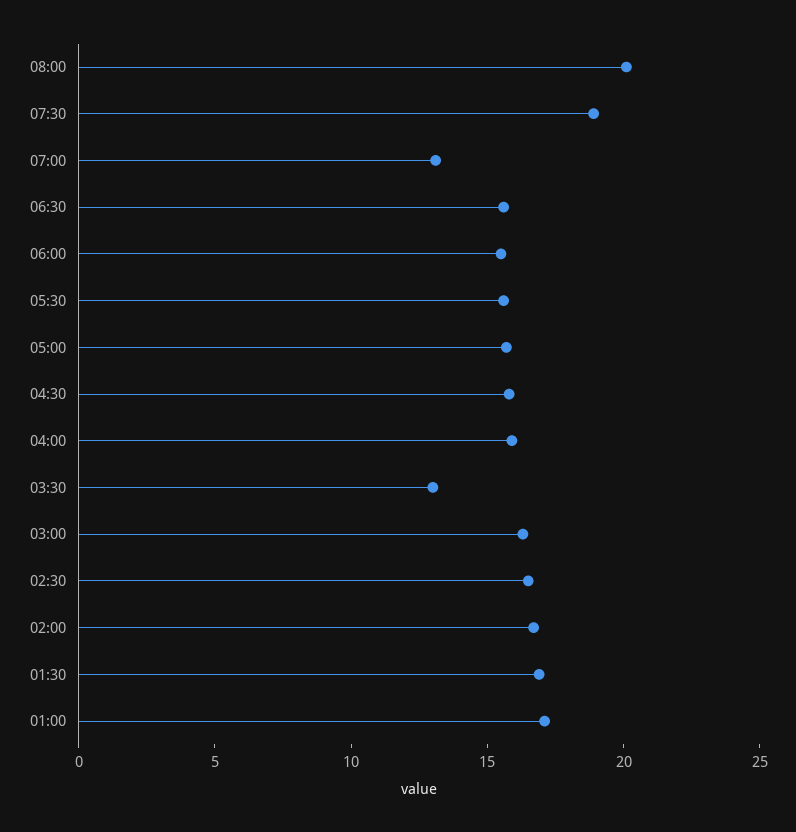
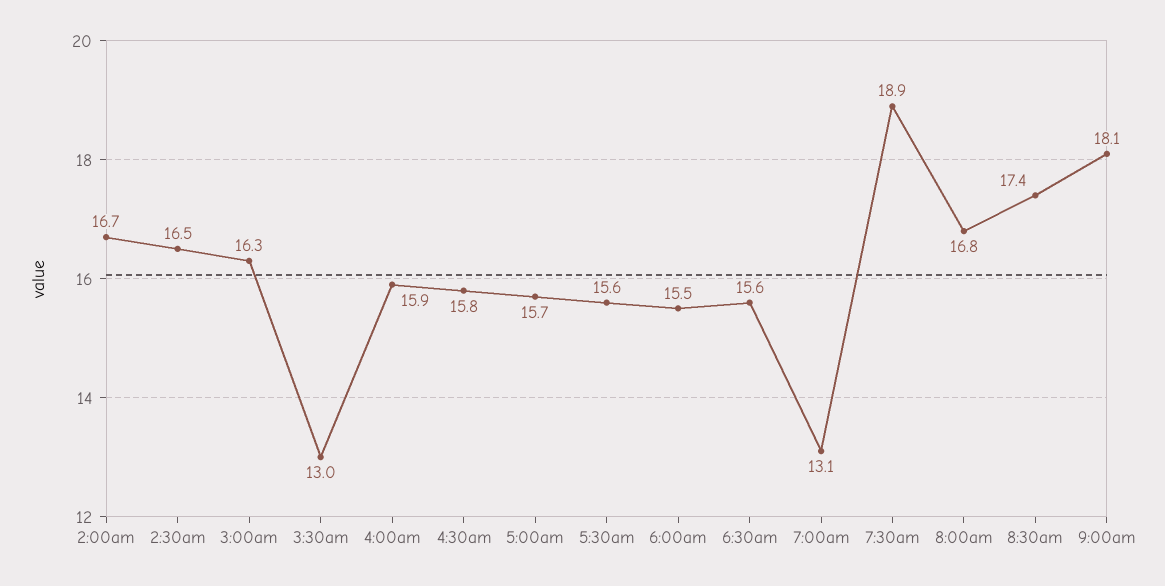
08:00: 20 -> 16.8
01:30: 17 -> none
01:00: 17 -> none
8:30am: none -> 17.4
9:00am: none -> 18.1

